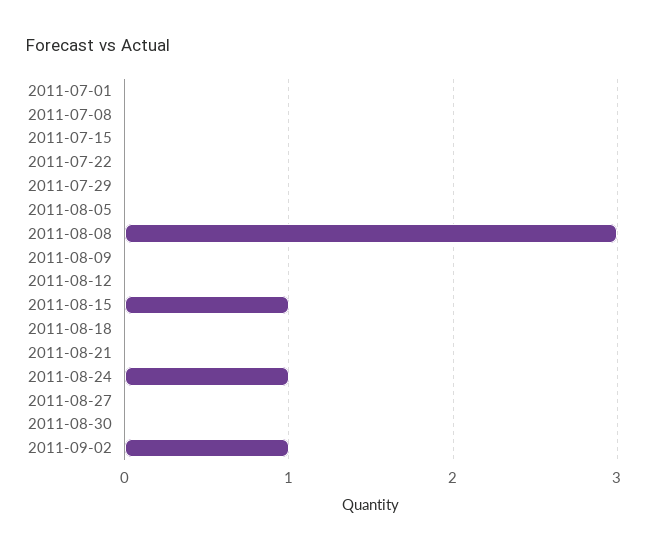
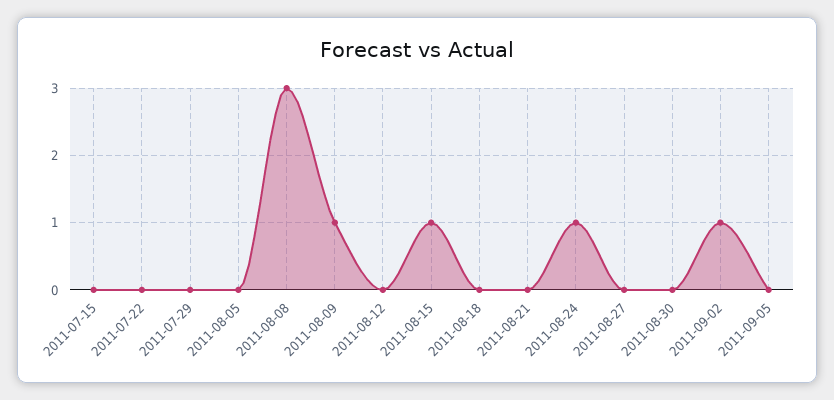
2011-07-01: 0 -> none
2011-07-08: 0 -> none
2011-08-09: 0 -> 1
2011-09-05: none -> 0

